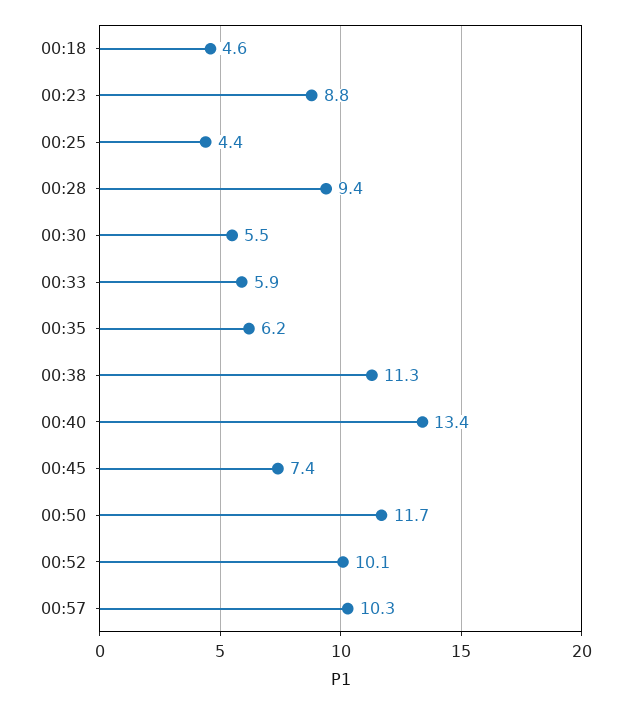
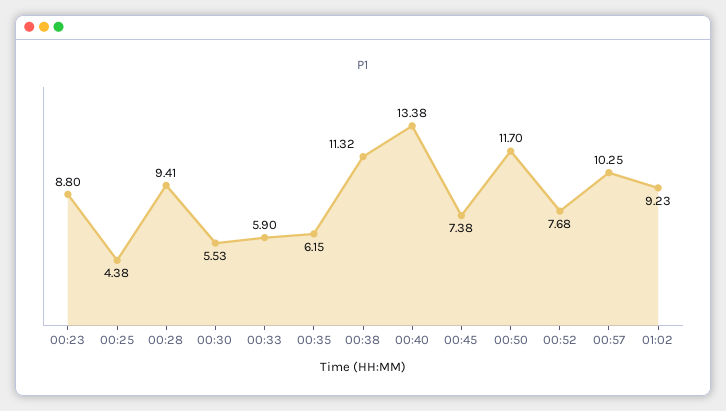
00:18: 4.6 -> none
00:52: 10.1 -> 7.68
01:02: none -> 9.23

